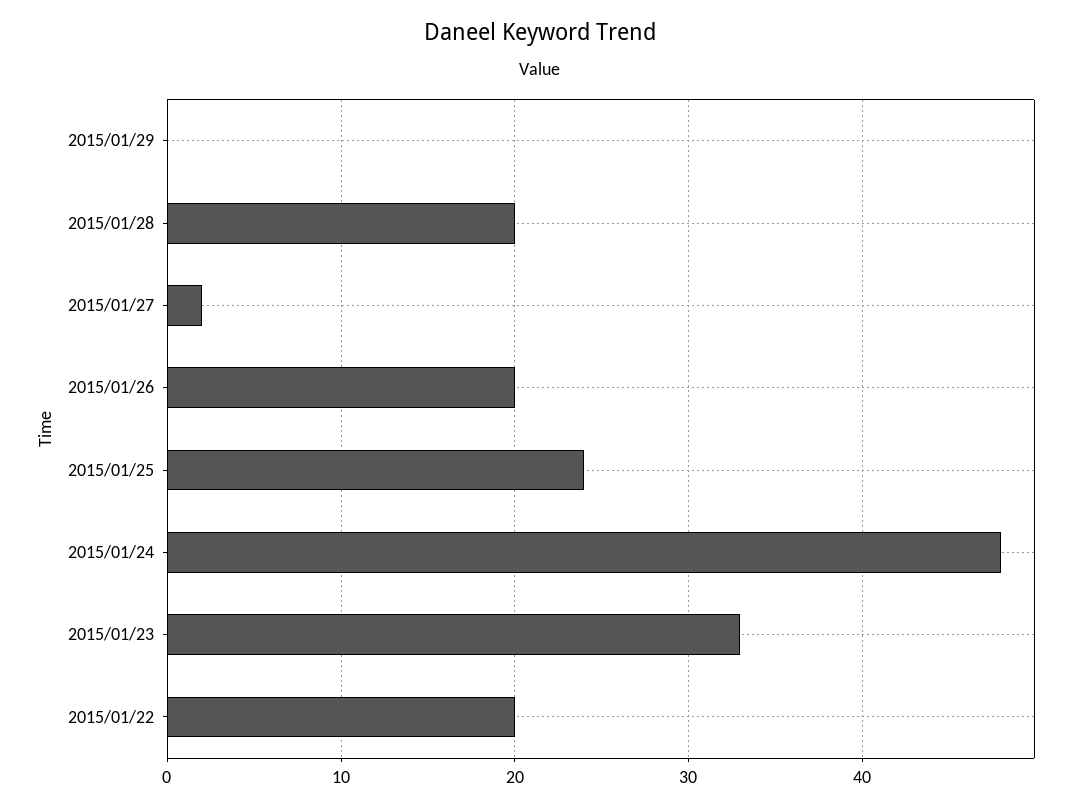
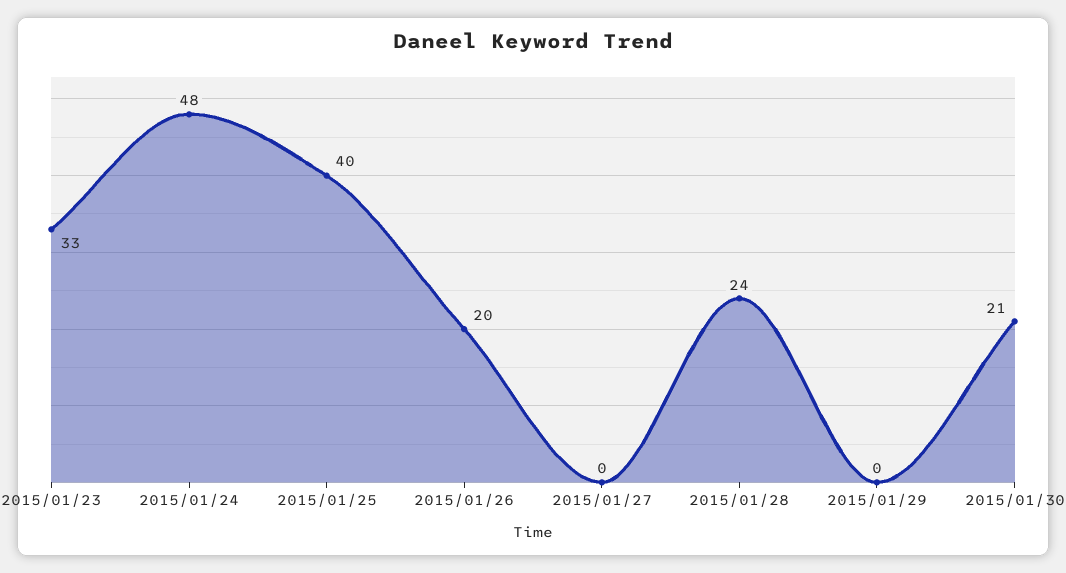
2015/01/28: 20 -> 24
2015/01/27: 2 -> 0
2015/01/25: 24 -> 40
2015/01/22: 20 -> none
2015/01/30: none -> 21

